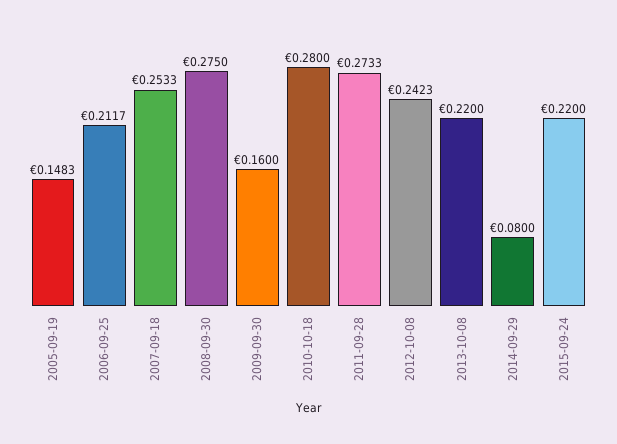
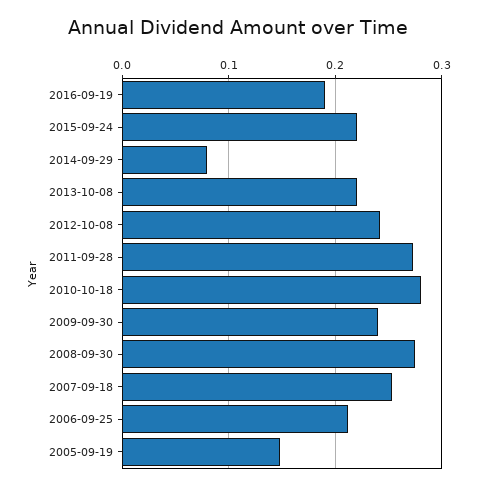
2009-09-30: 0.16 -> 0.24
2016-09-19: none -> 0.19

